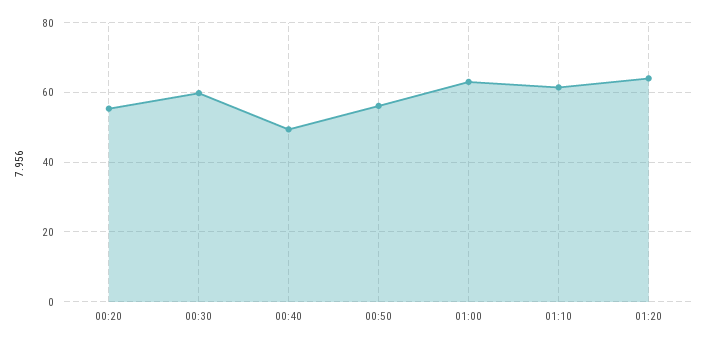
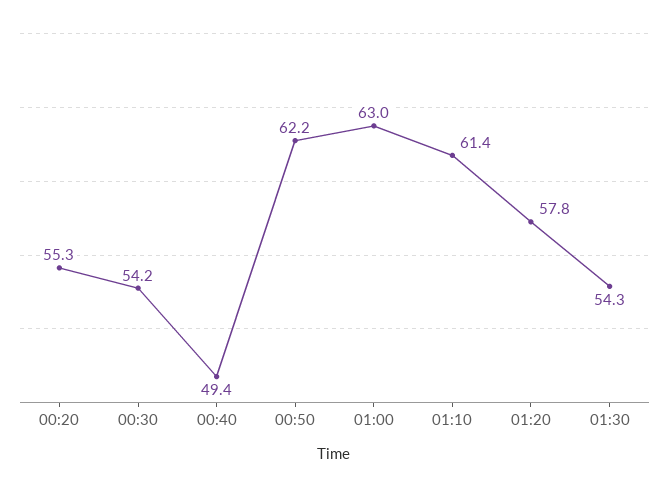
00:30: 60 -> 54.2
00:50: 56 -> 62.2
01:20: 64 -> 57.8
01:30: none -> 54.3

